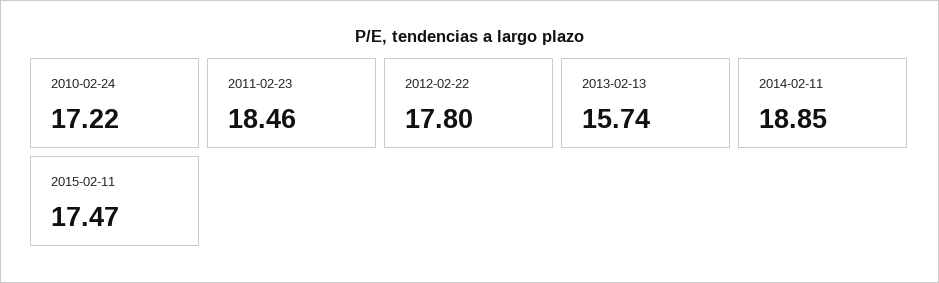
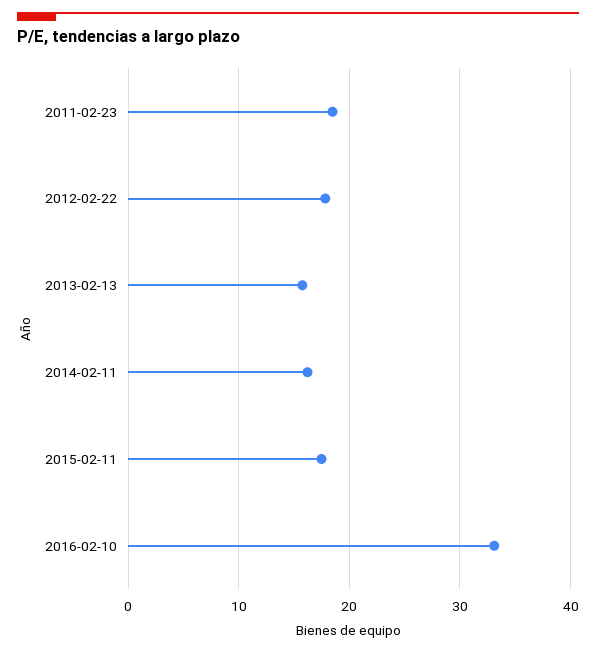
2010-02-24: 17.22 -> none
2014-02-11: 18.85 -> 16
2016-02-10: none -> 33

